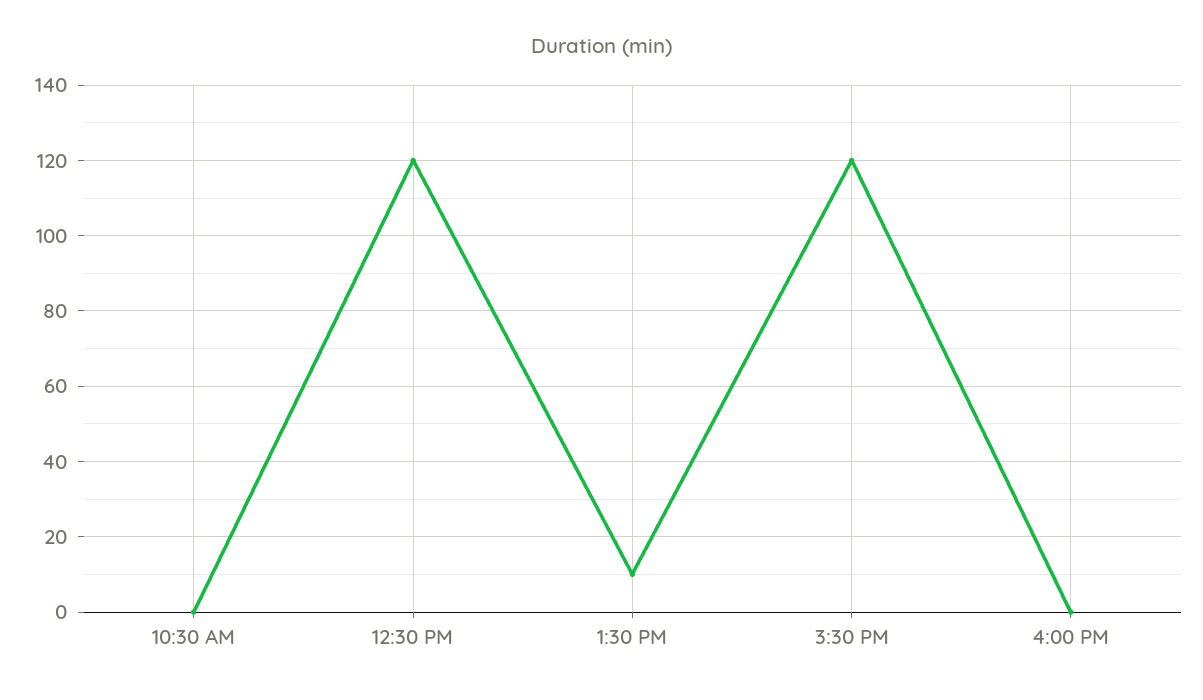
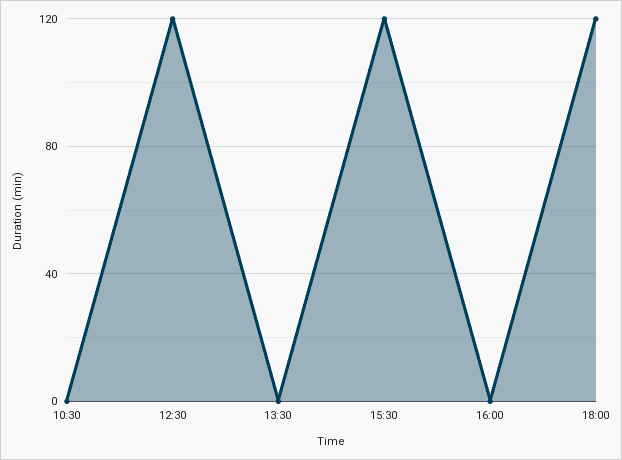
1:30 PM: 10 -> 0
18:00: none -> 120

